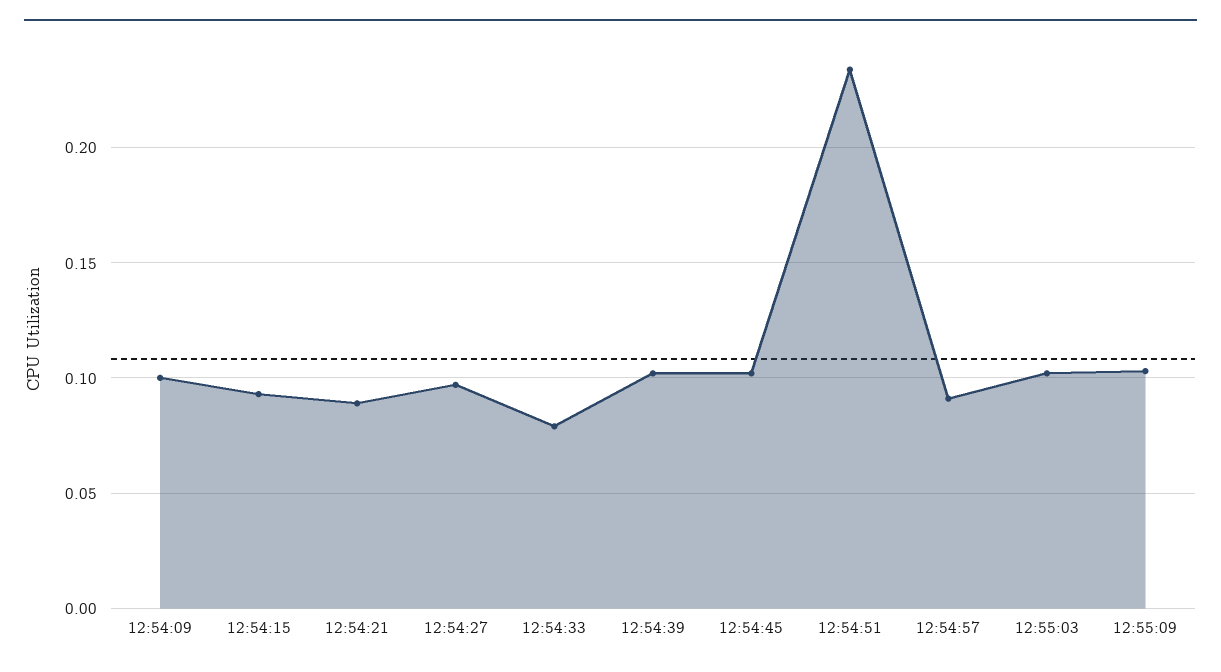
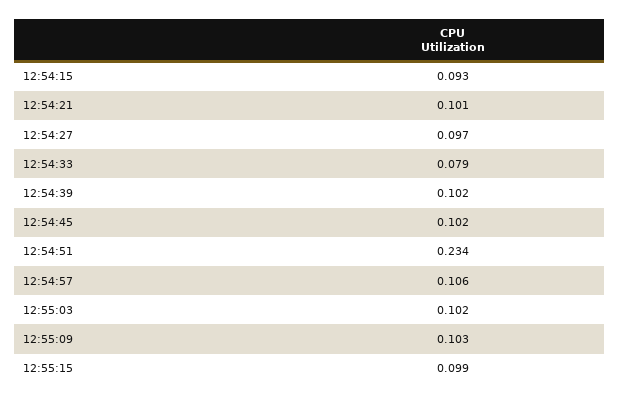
12:54:09: 0.1 -> none
12:54:21: 0.09 -> 0.101
12:54:57: 0.09 -> 0.106
12:55:15: none -> 0.099

